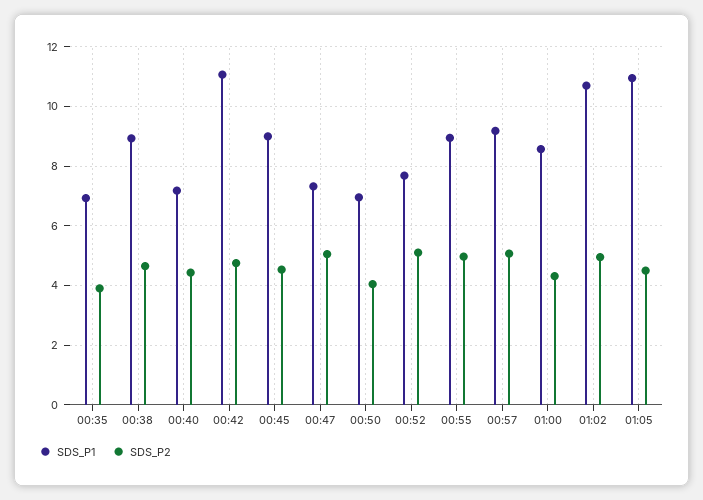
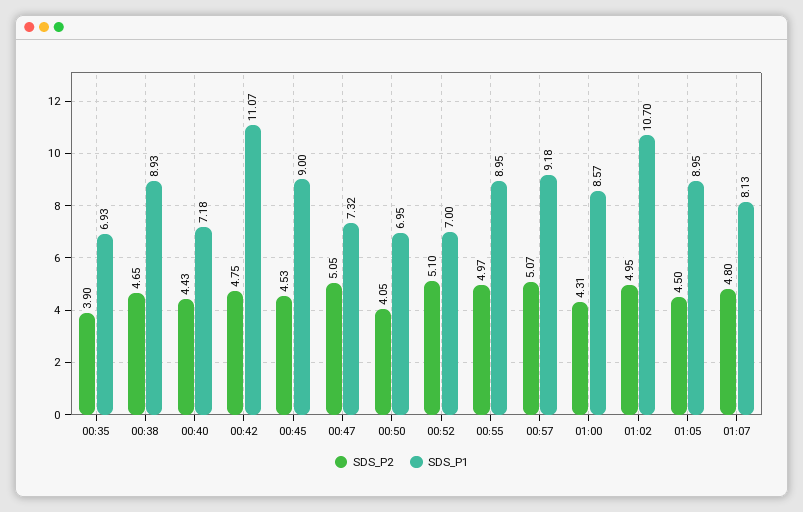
SDS_P1, 00:52: 7.75 -> 7
SDS_P1, 01:05: 11 -> 8.95
SDS_P2, 01:07: none -> 4.8
SDS_P1, 01:07: none -> 8.13

